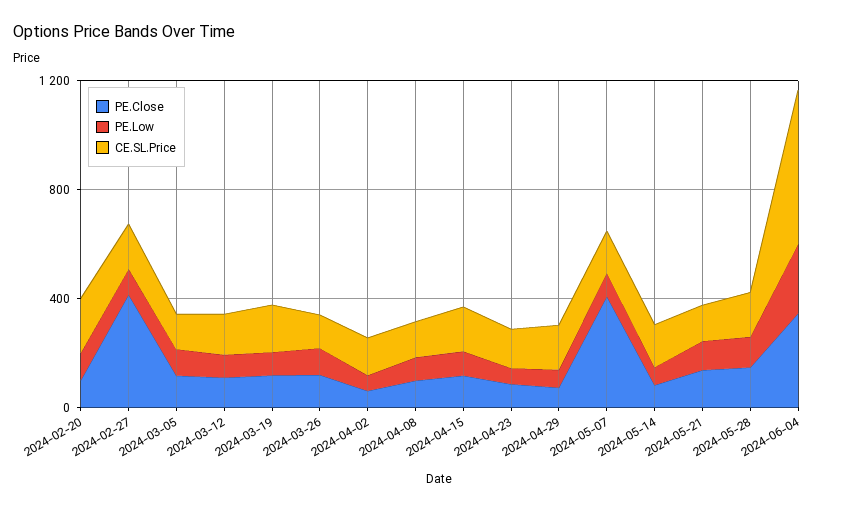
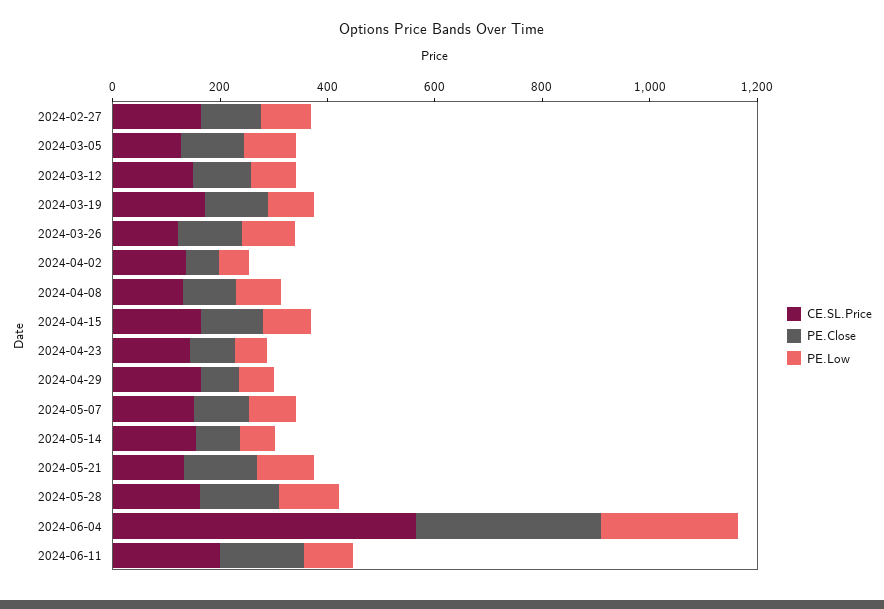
PE.Close, 2024-02-20: 100 -> none
PE.Low, 2024-02-20: 100 -> none
CE.SL.Price, 2024-02-20: 200 -> none
PE.Close, 2024-02-27: 400 -> 100
PE.Close, 2024-05-07: 400 -> 100
CE.SL.Price, 2024-06-11: none -> 200
PE.Close, 2024-06-11: none -> 150
PE.Low, 2024-06-11: none -> 100

